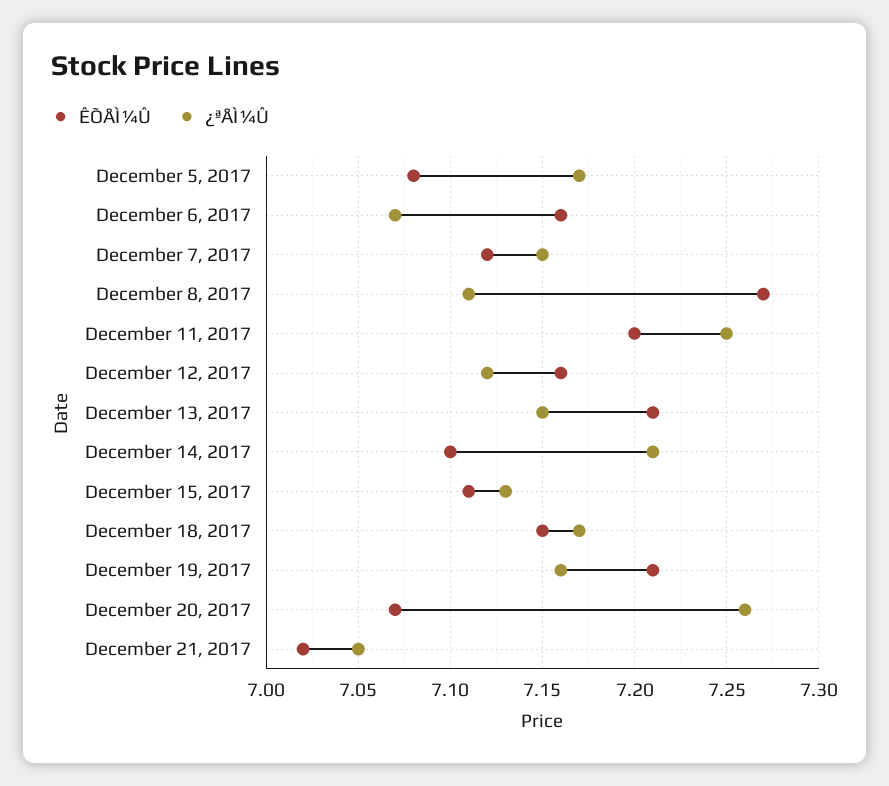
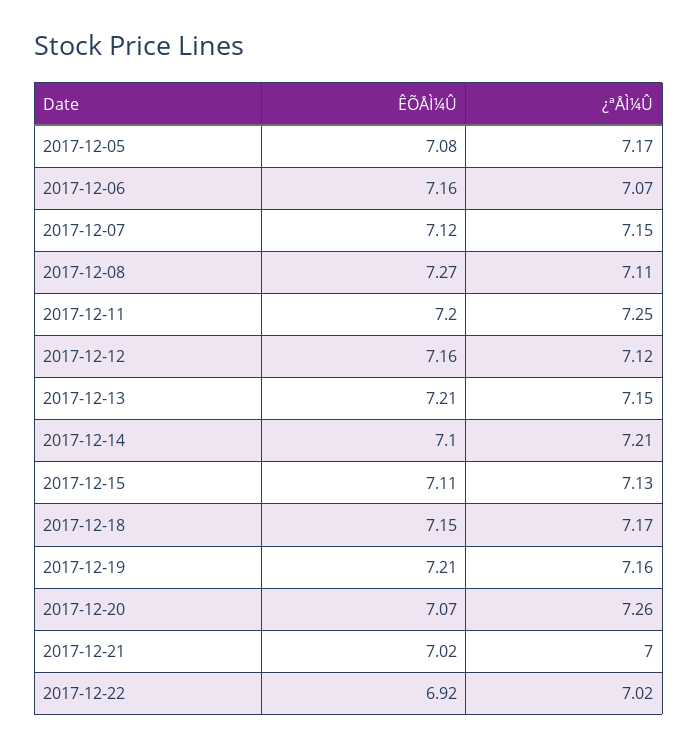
¿ªÅÌ¼Û, December 21, 2017: 7.05 -> 7
ÊÕÅÌ¼Û, 2017-12-22: none -> 6.92
¿ªÅÌ¼Û, 2017-12-22: none -> 7.02

